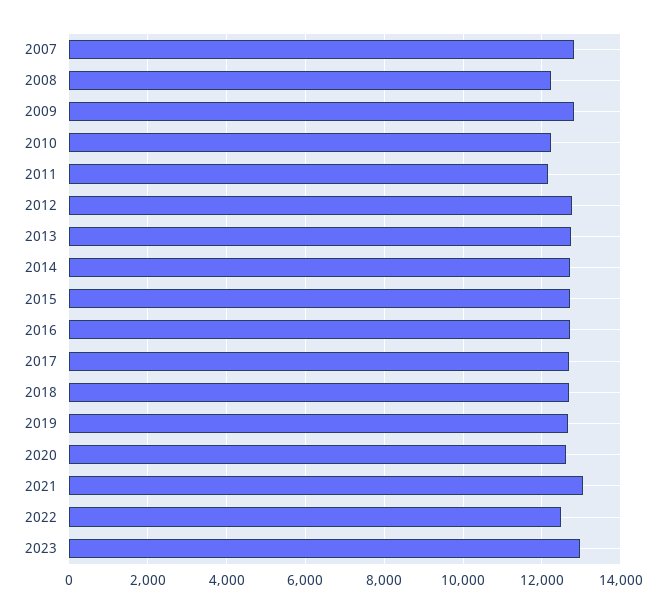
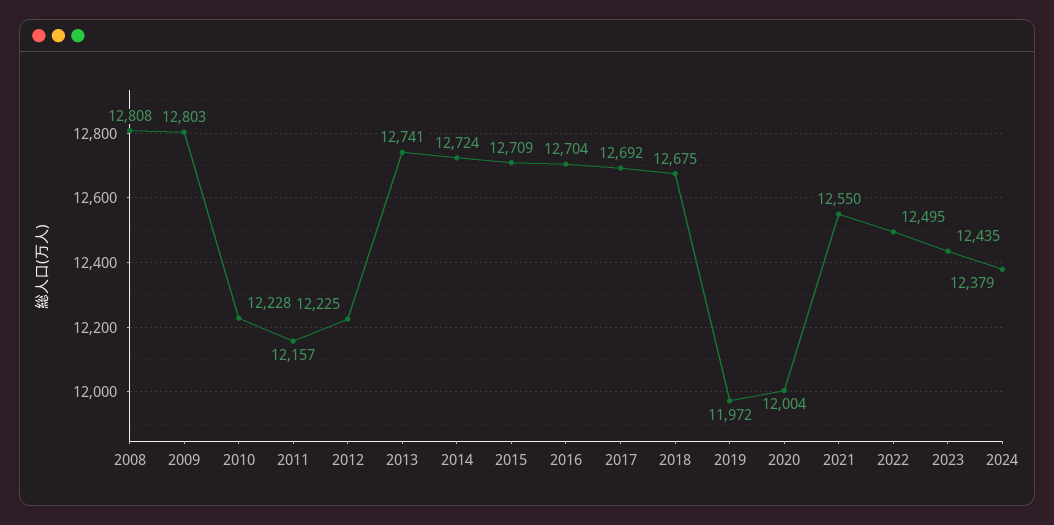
2007: 12800 -> none
2008: 12200 -> 12808
2012: 12800 -> 12225
2019: 12600 -> 11972
2020: 12600 -> 12004
2021: 13000 -> 12550
2023: 13000 -> 12435
2024: none -> 12379

